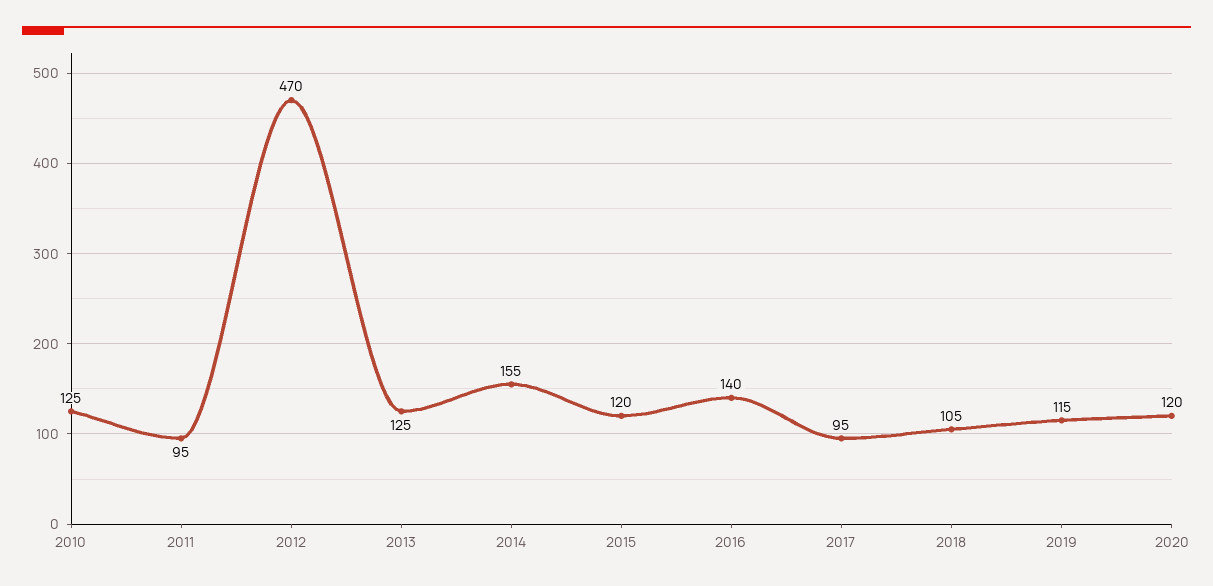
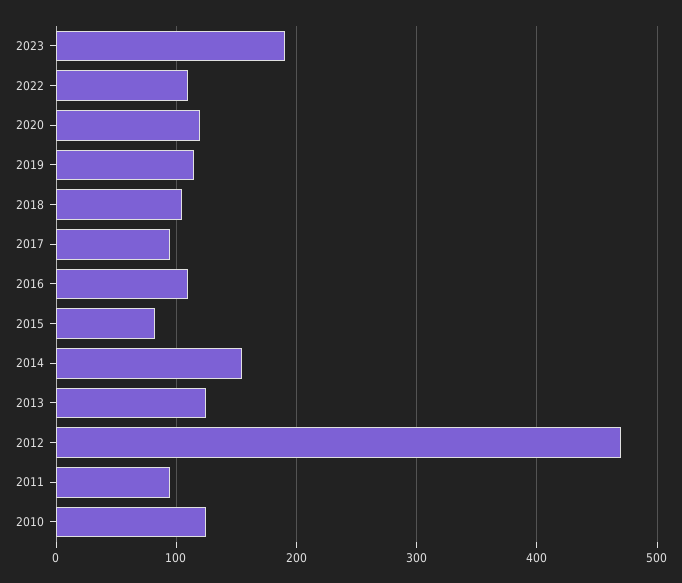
2015: 120 -> 80
2016: 140 -> 110
2023: none -> 190
2022: none -> 110

